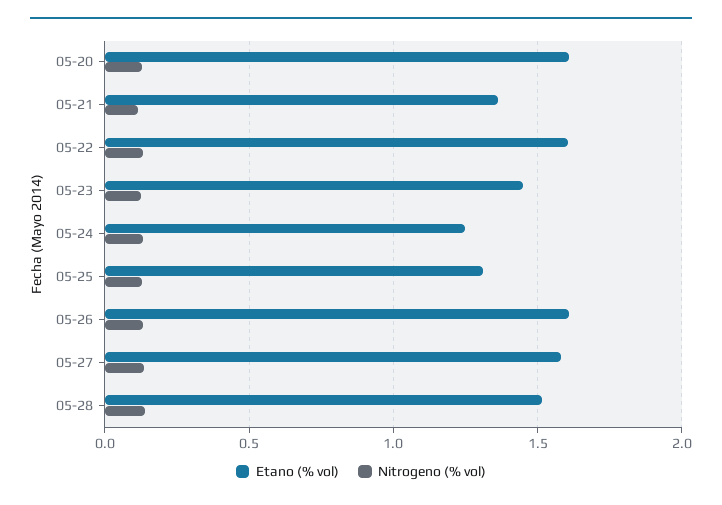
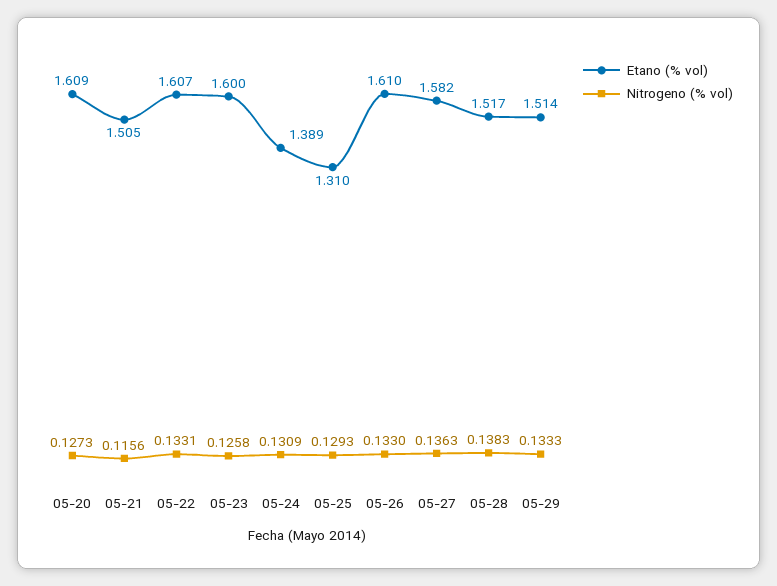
Etano (% vol), 05-21: 1.35 -> 1.505
Etano (% vol), 05-23: 1.45 -> 1.6
Etano (% vol), 05-24: 1.25 -> 1.389
Etano (% vol), 05-29: none -> 1.514
Nitrogeno (% vol), 05-29: none -> 0.1333

